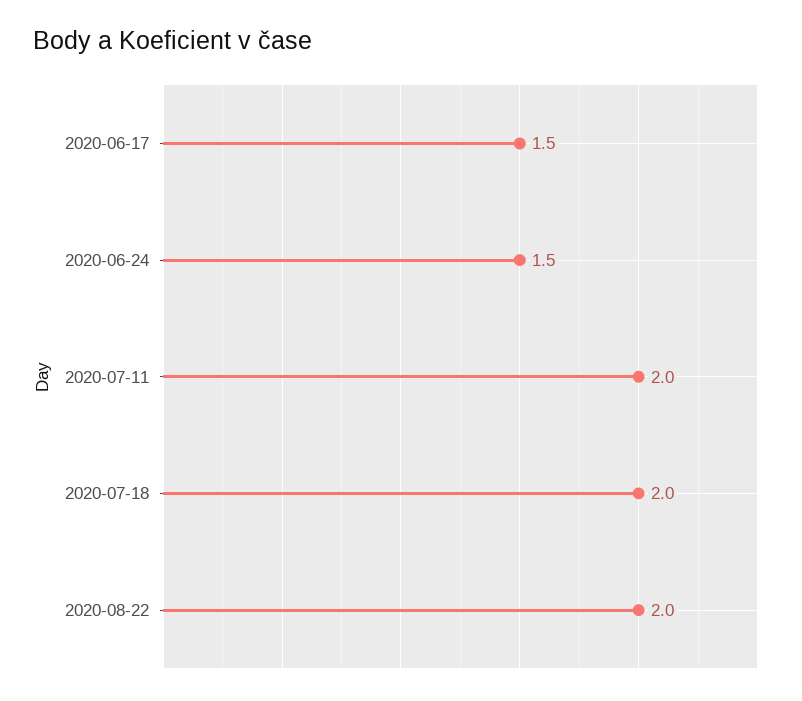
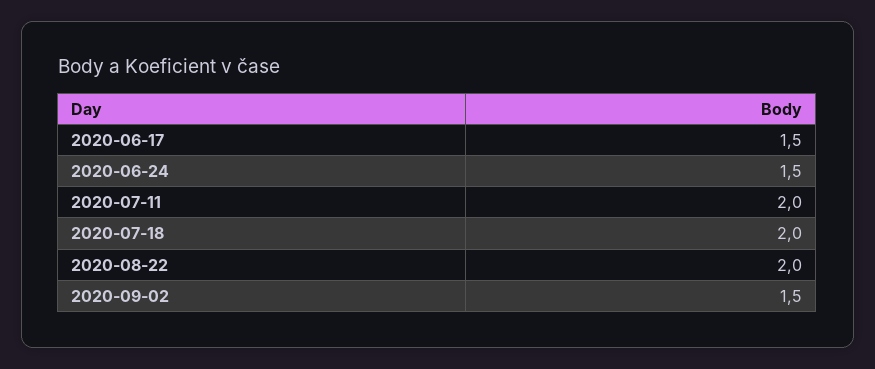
2020-09-02: none -> 1.5

